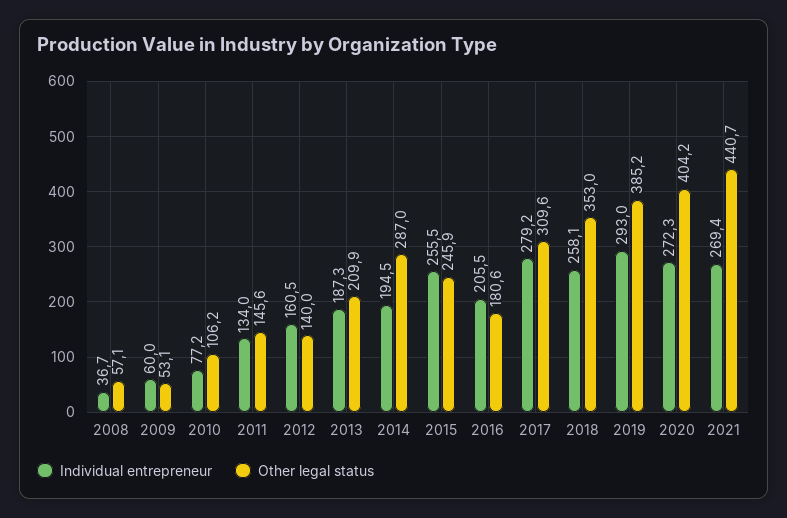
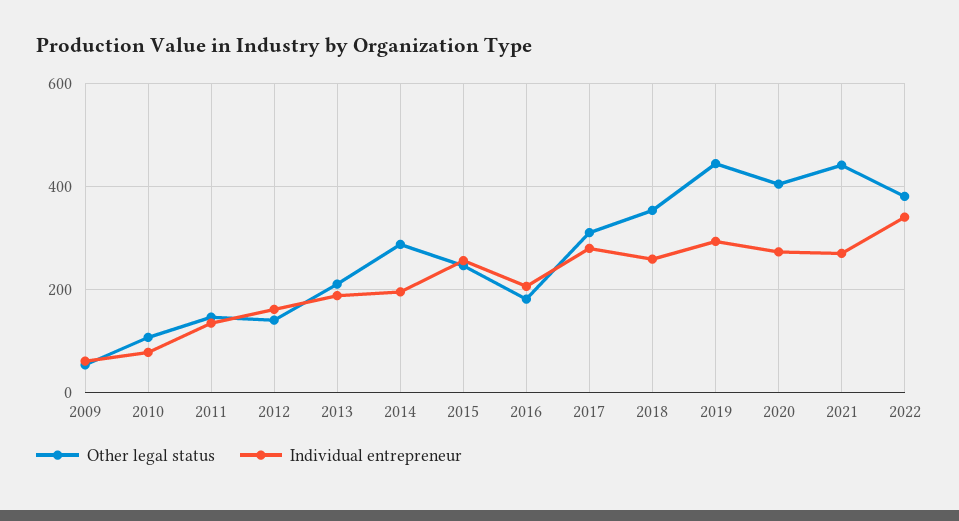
Individual entrepreneur, 2008: 36.7 -> none
Other legal status, 2008: 57.1 -> none
Other legal status, 2019: 385.2 -> 440
Other legal status, 2022: none -> 380
Individual entrepreneur, 2022: none -> 340

